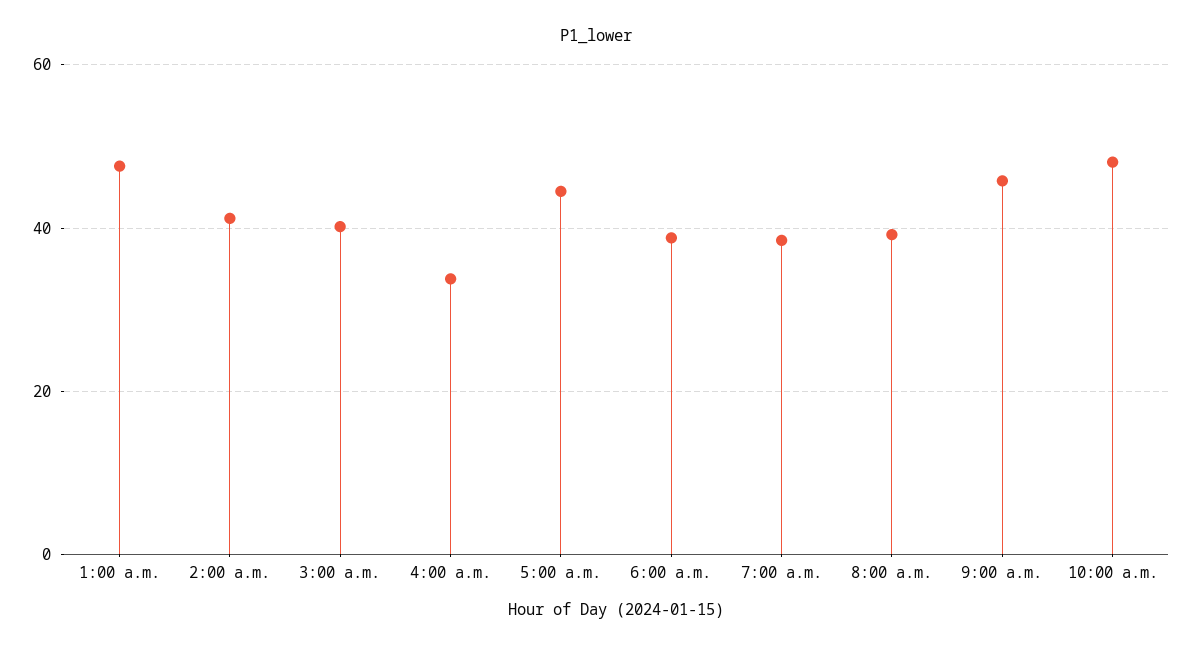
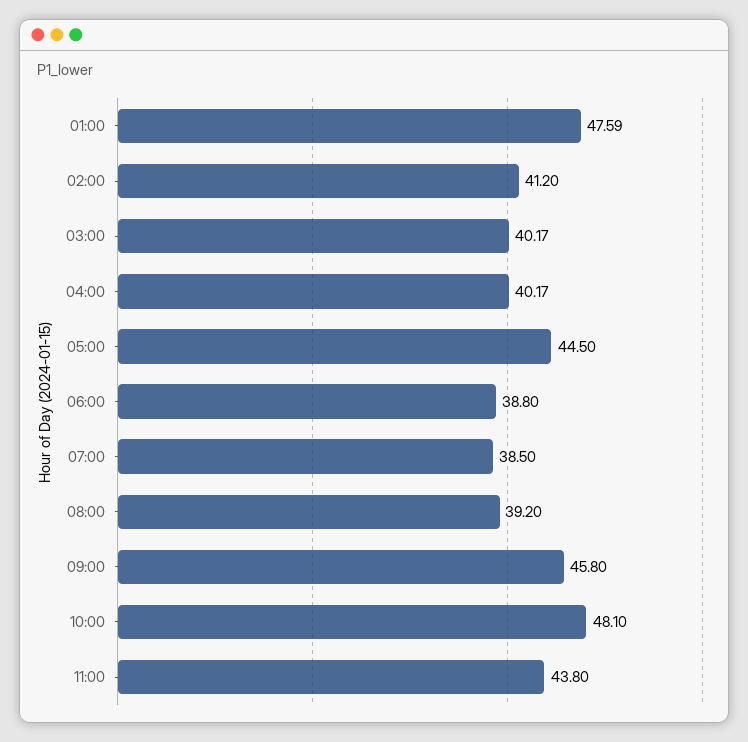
4:00 a.m.: 34 -> 40.17
11:00: none -> 43.8

